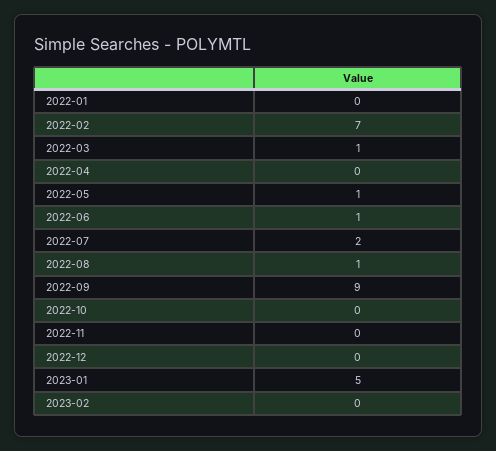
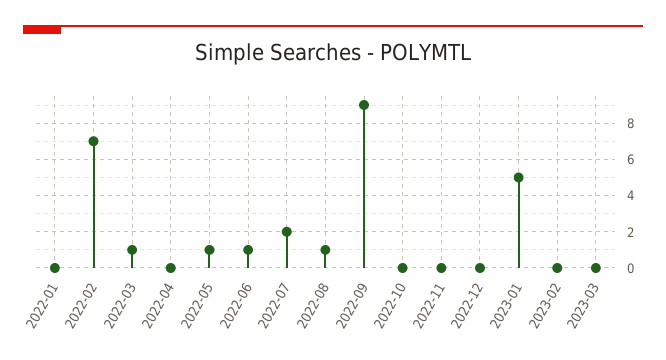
2023-03: none -> 0

